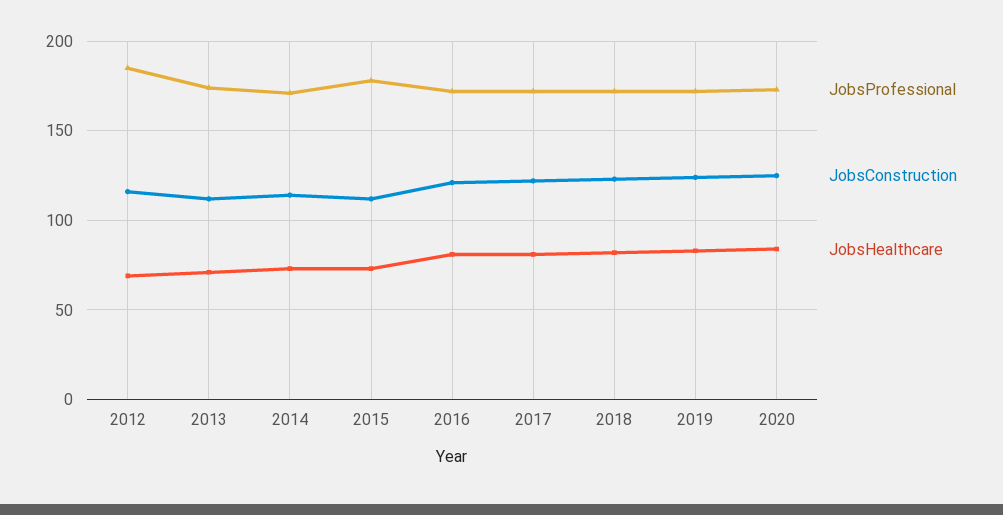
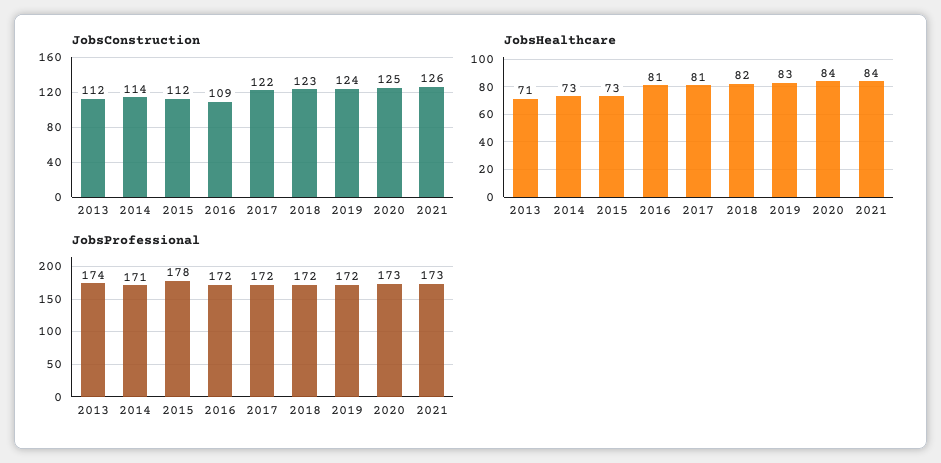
JobsProfessional, 2012: 185 -> none
JobsConstruction, 2012: 115 -> none
JobsHealthcare, 2012: 70 -> none
JobsConstruction, 2016: 120 -> 109
JobsConstruction, 2021: none -> 126
JobsHealthcare, 2021: none -> 84
JobsProfessional, 2021: none -> 173

